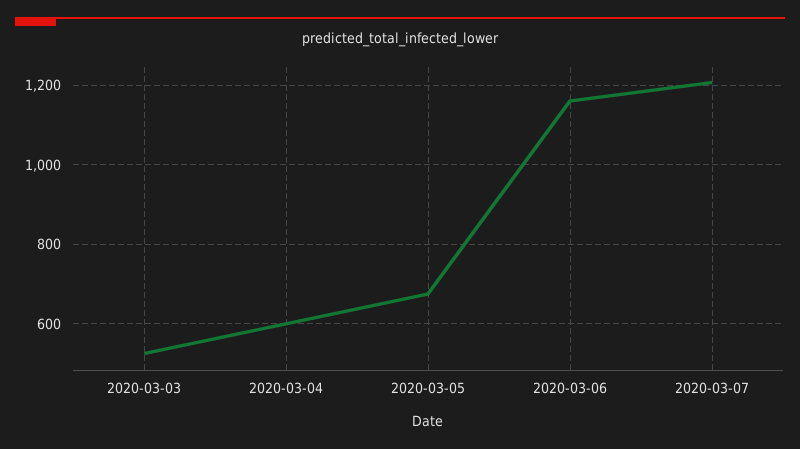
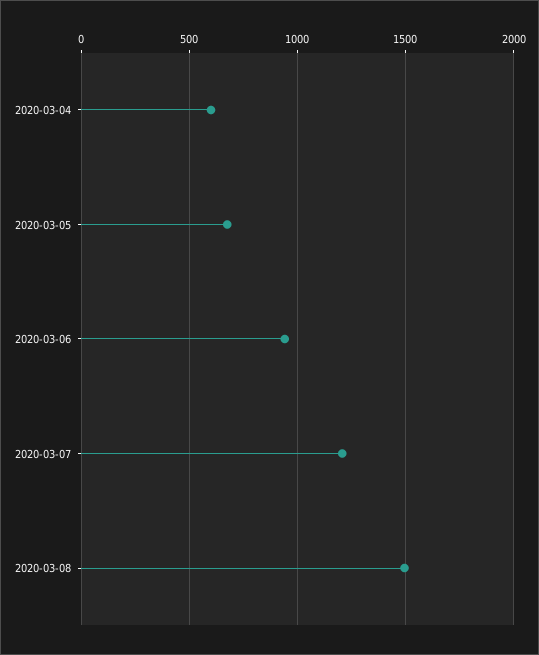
2020-03-03: 520 -> none
2020-03-06: 1160 -> 950
2020-03-08: none -> 1500

